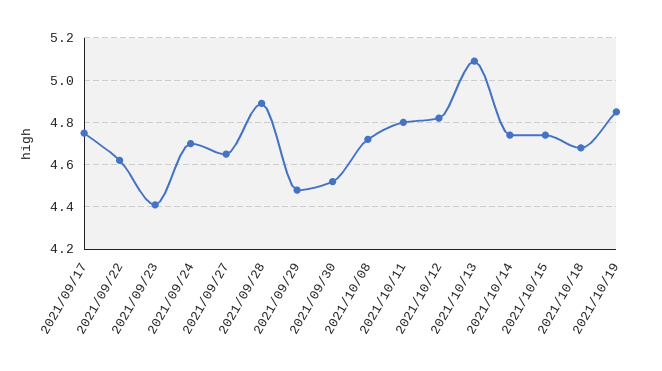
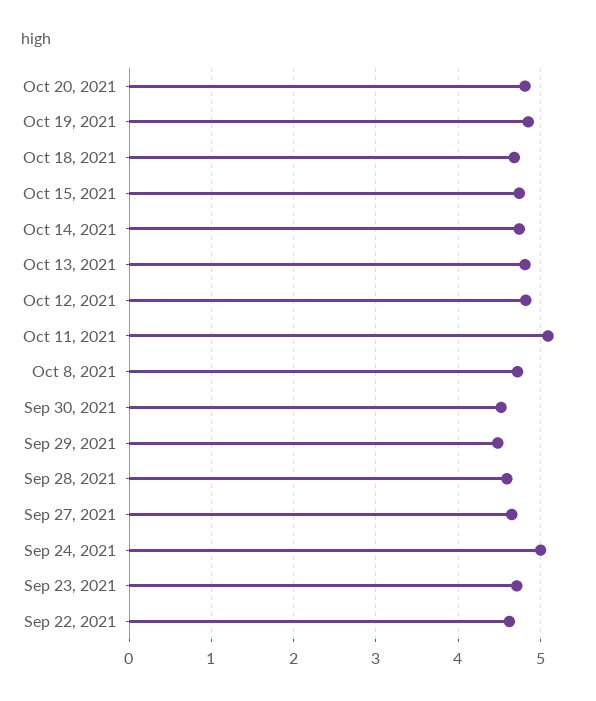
2021/09/17: 4.75 -> none
2021/09/23: 4.4 -> 4.7
2021/09/24: 4.7 -> 5
2021/09/28: 4.9 -> 4.6
2021/10/11: 4.8 -> 5.1
2021/10/13: 5.1 -> 4.8
Oct 20, 2021: none -> 4.8

